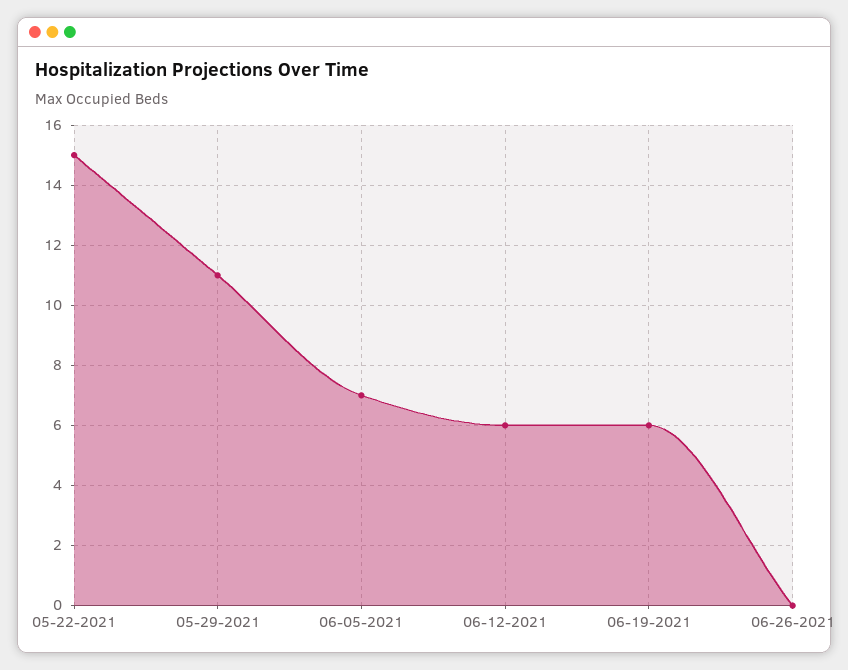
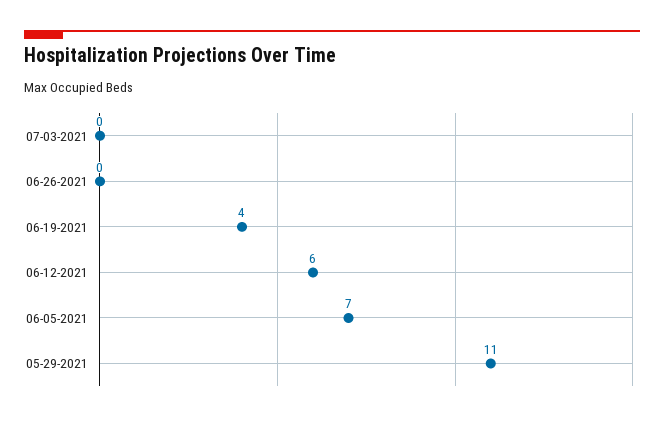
05-22-2021: 15 -> none
06-19-2021: 6 -> 4
07-03-2021: none -> 0

